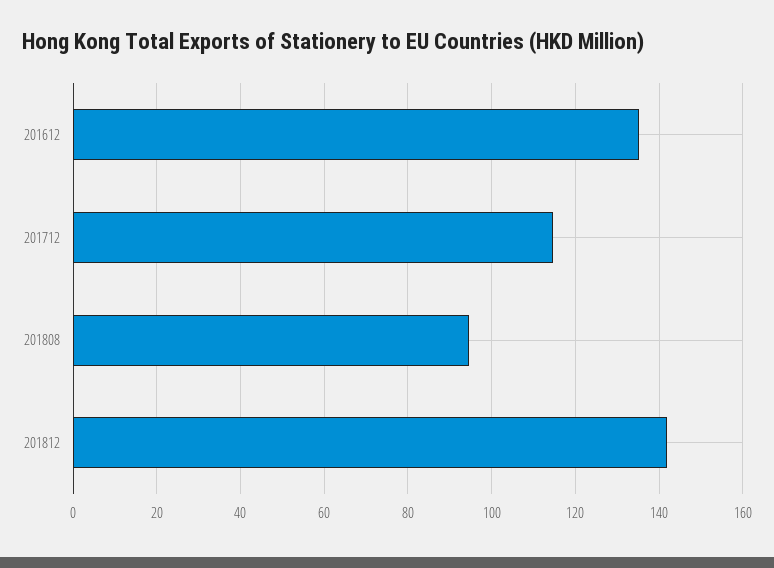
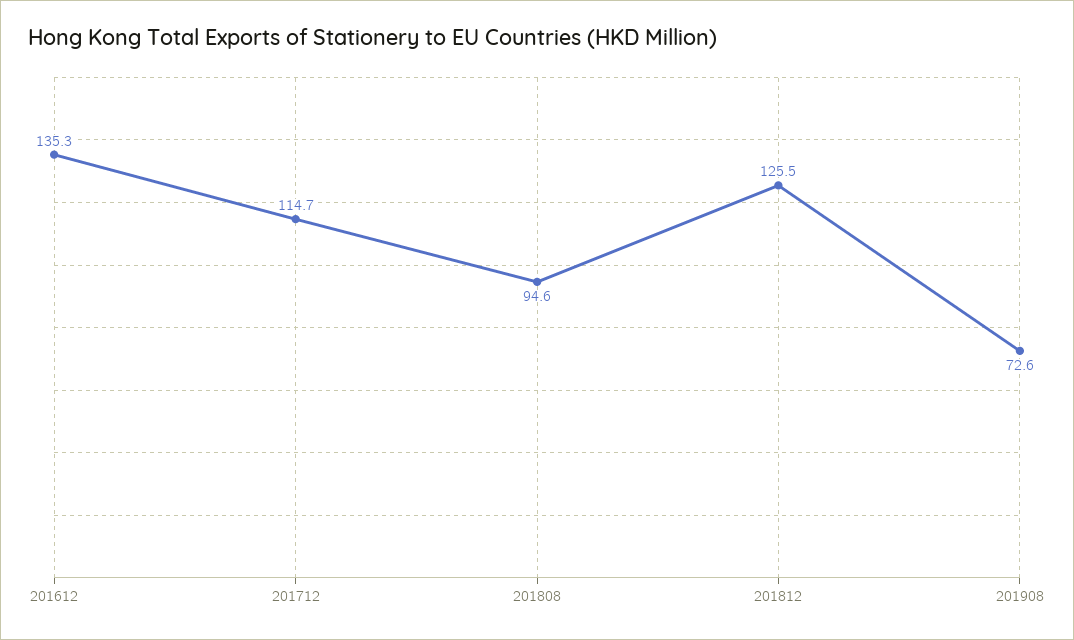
201812: 142 -> 125.5
201908: none -> 72.6

